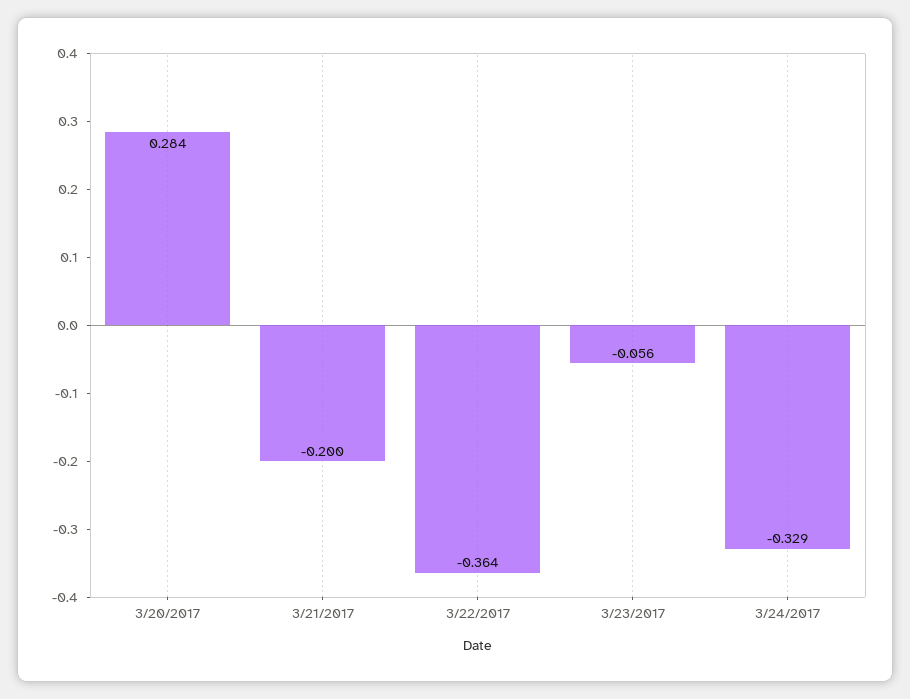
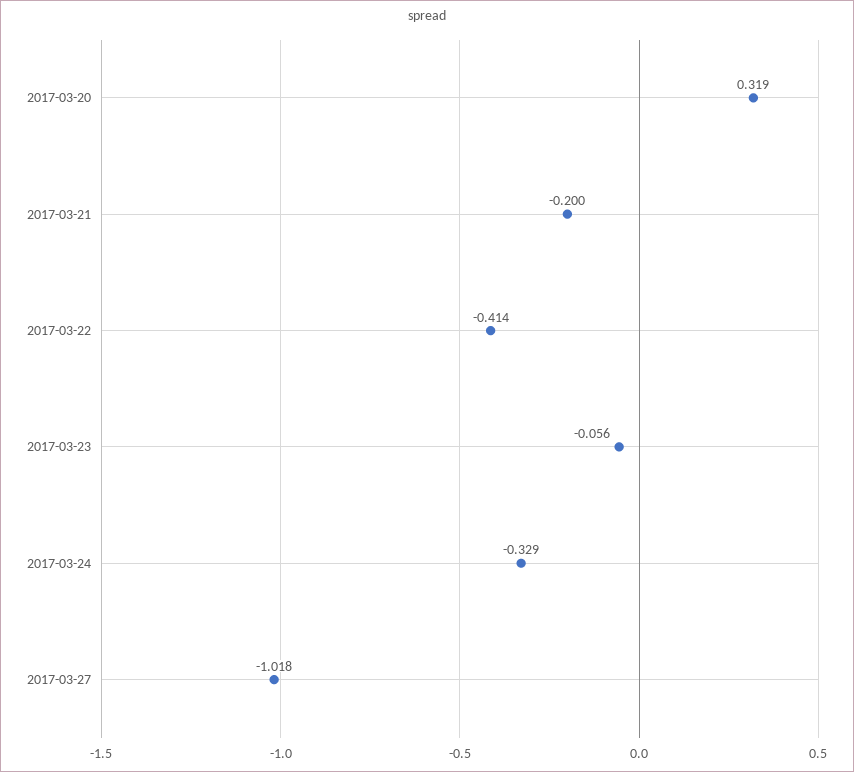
3/20/2017: 0.284 -> 0.319
3/22/2017: -0.364 -> -0.414
2017-03-27: none -> -1.018

